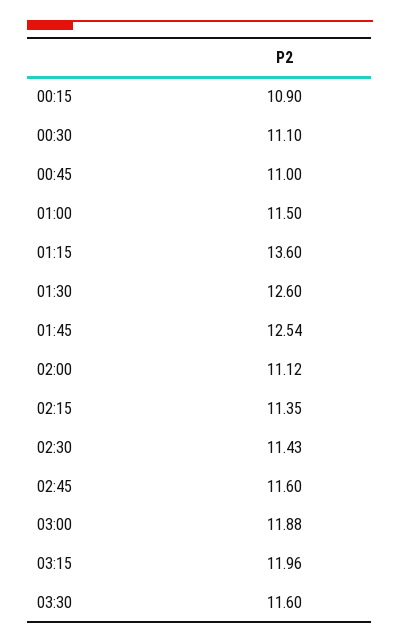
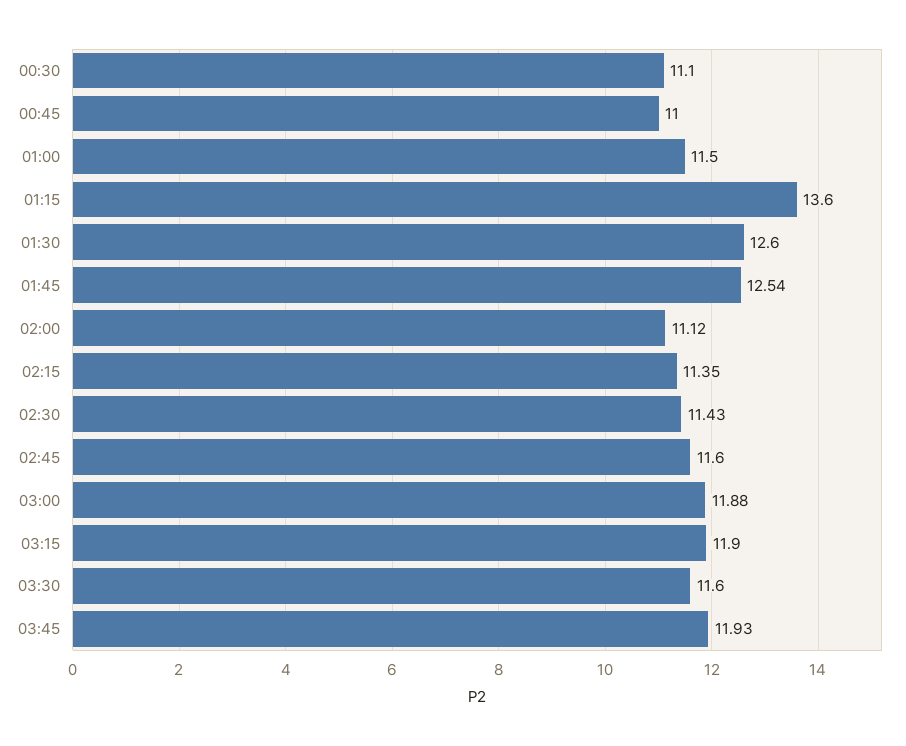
00:15: 10.9 -> none
03:15: 11.96 -> 11.9
03:45: none -> 11.93

